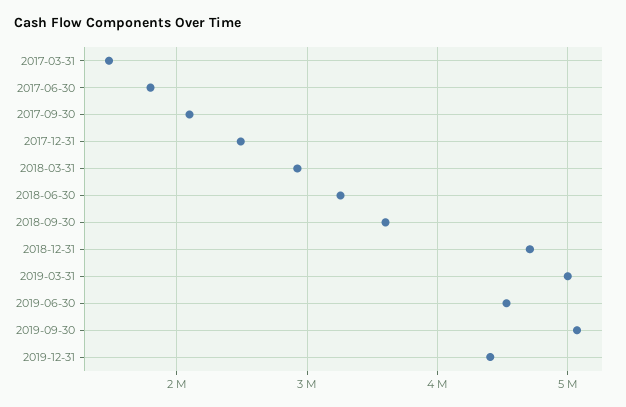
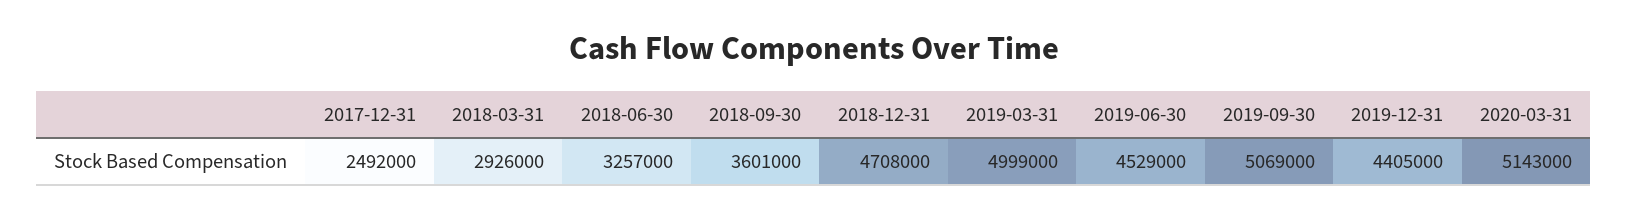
2017-03-31: 1500000 -> none
2017-06-30: 1800000 -> none
2017-09-30: 2100000 -> none
2020-03-31: none -> 5143000

